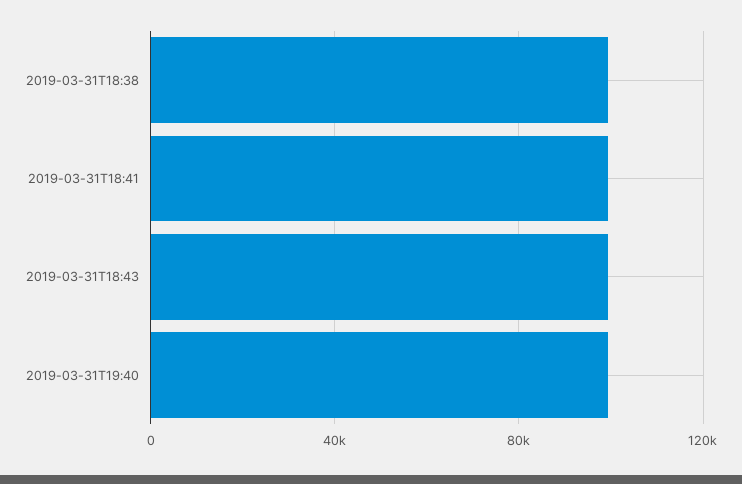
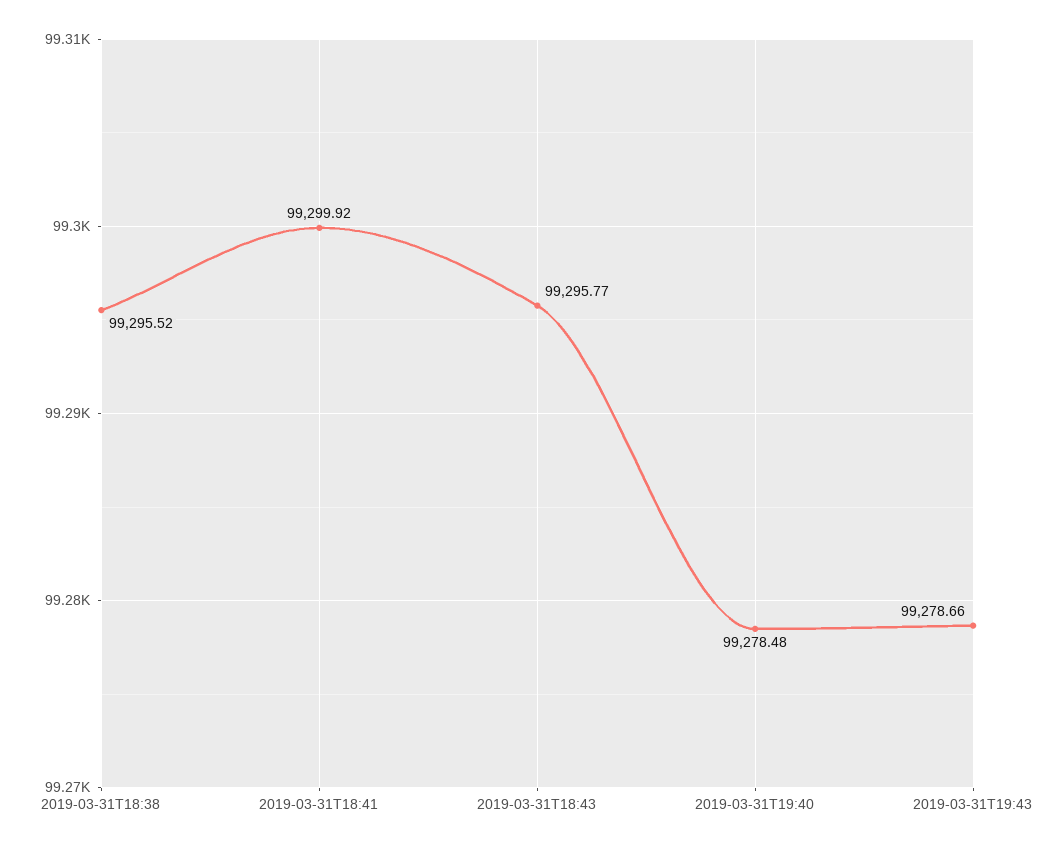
2019-03-31T19:43: none -> 99278.66

